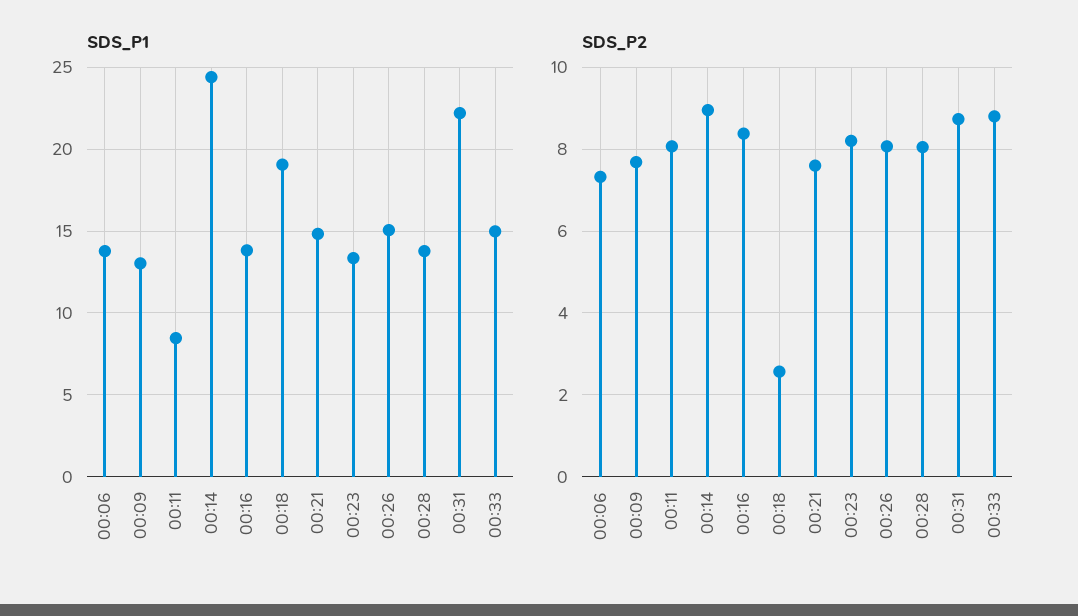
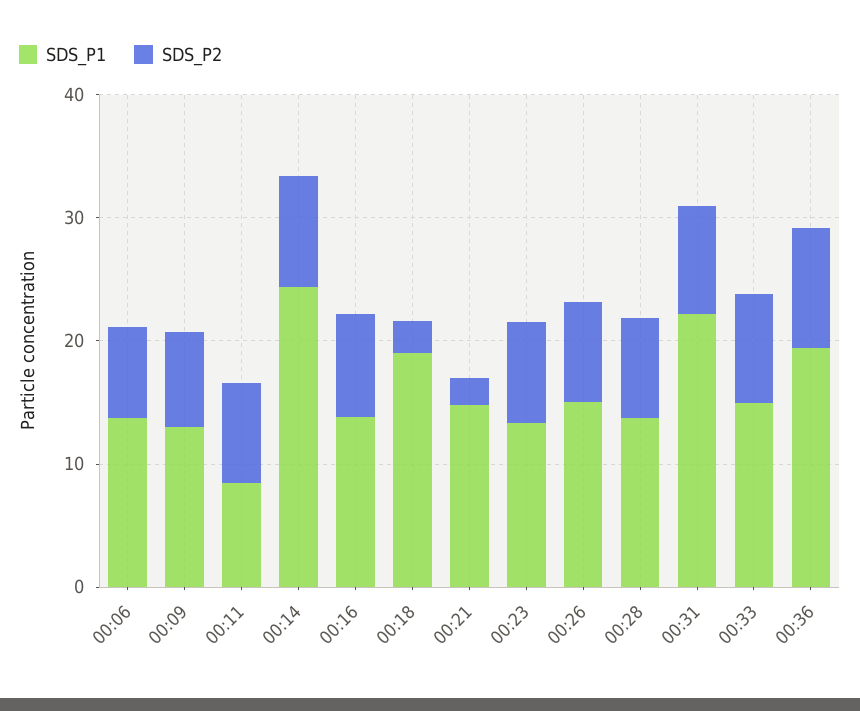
SDS_P2, 00:21: 7.6 -> 2
SDS_P1, 00:36: none -> 20
SDS_P2, 00:36: none -> 10

